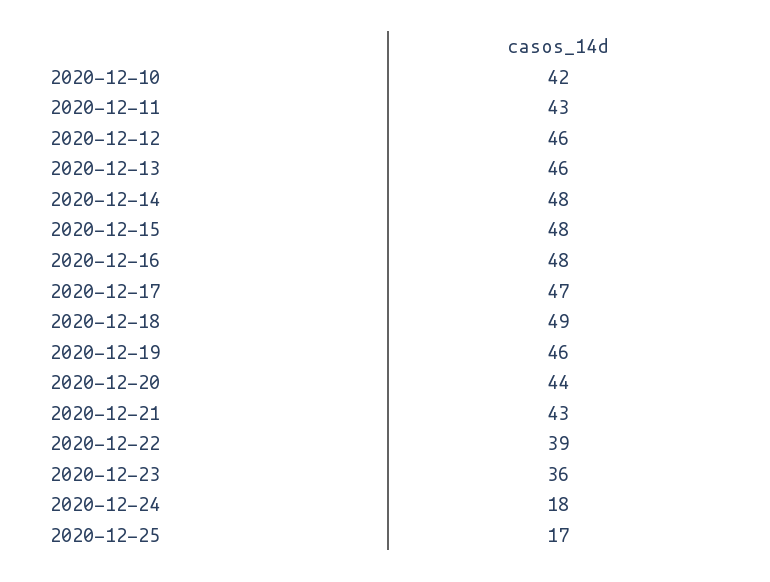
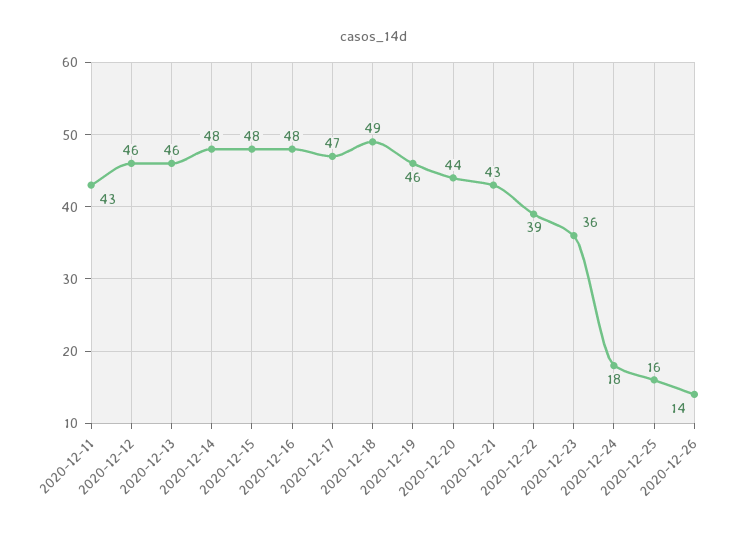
2020-12-10: 42 -> none
2020-12-25: 17 -> 16
2020-12-26: none -> 14

